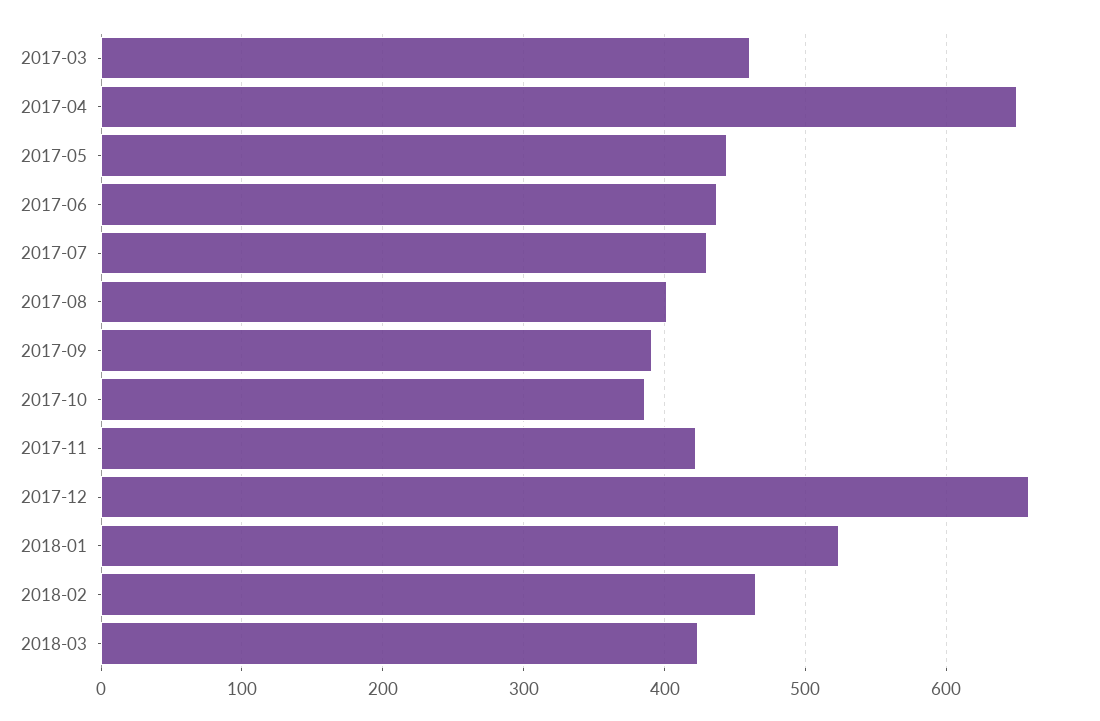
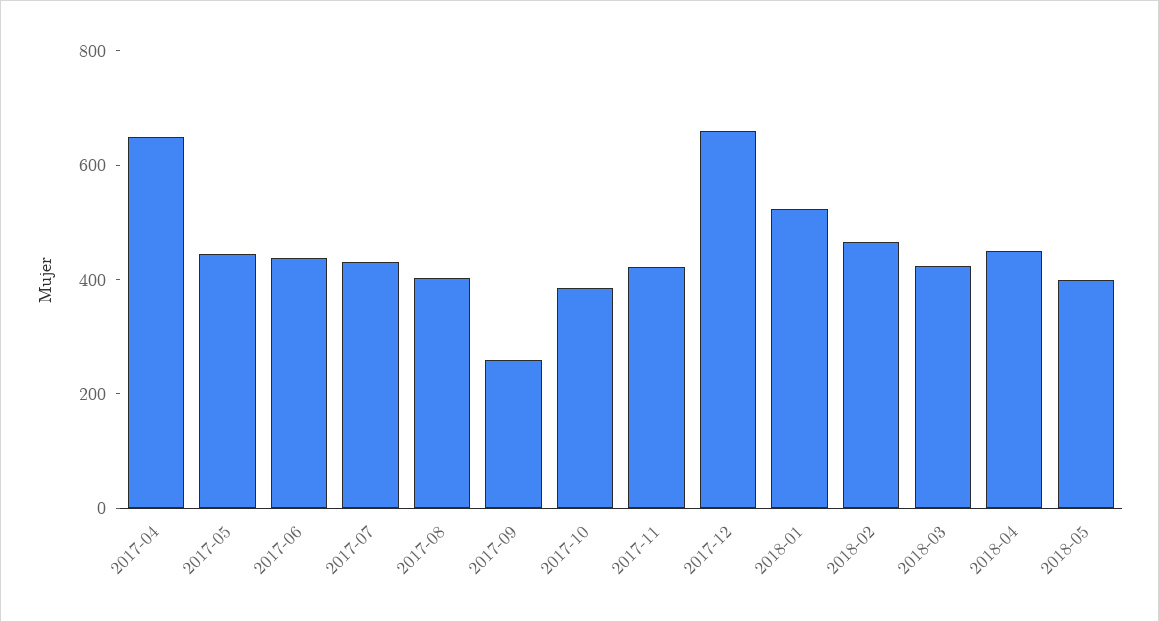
2017-03: 460 -> none
2017-09: 390 -> 250
2018-04: none -> 450
2018-05: none -> 400

